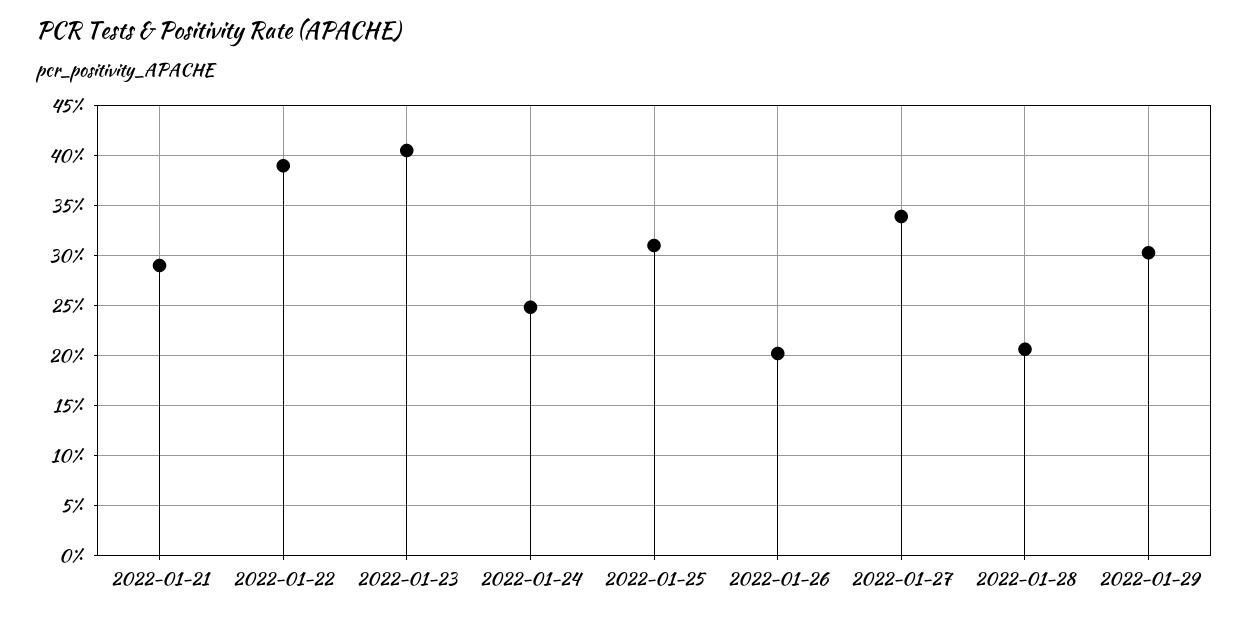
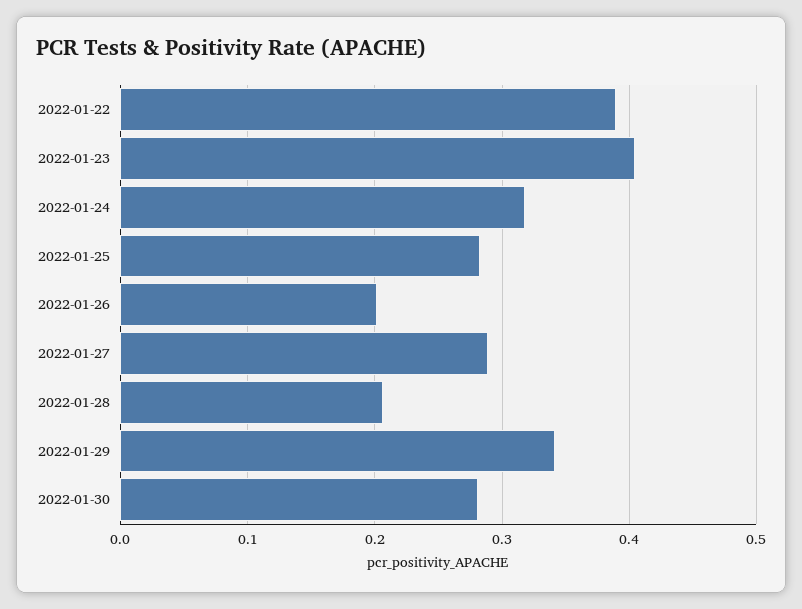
2022-01-21: 0.29 -> none
2022-01-24: 0.25 -> 0.32
2022-01-25: 0.31 -> 0.28
2022-01-27: 0.34 -> 0.29
2022-01-29: 0.3 -> 0.34
2022-01-30: none -> 0.28

